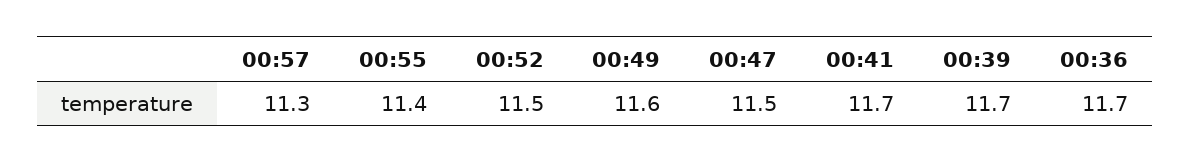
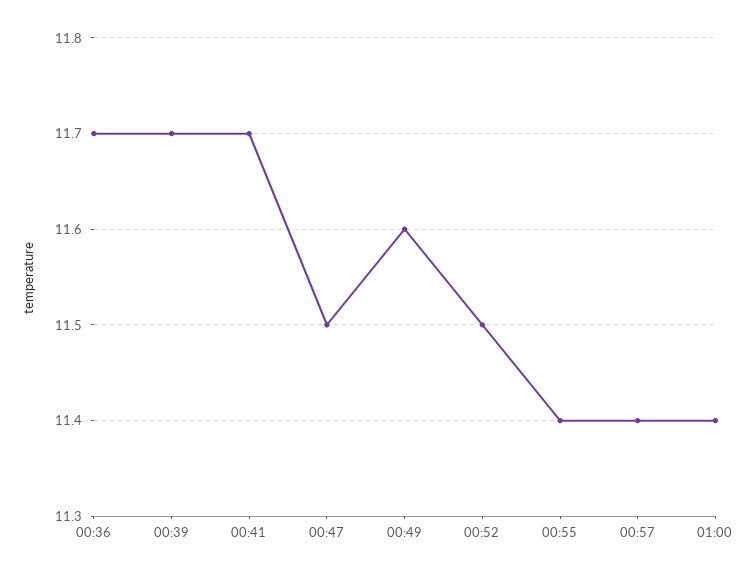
00:57: 11.3 -> 11.4
01:00: none -> 11.4

